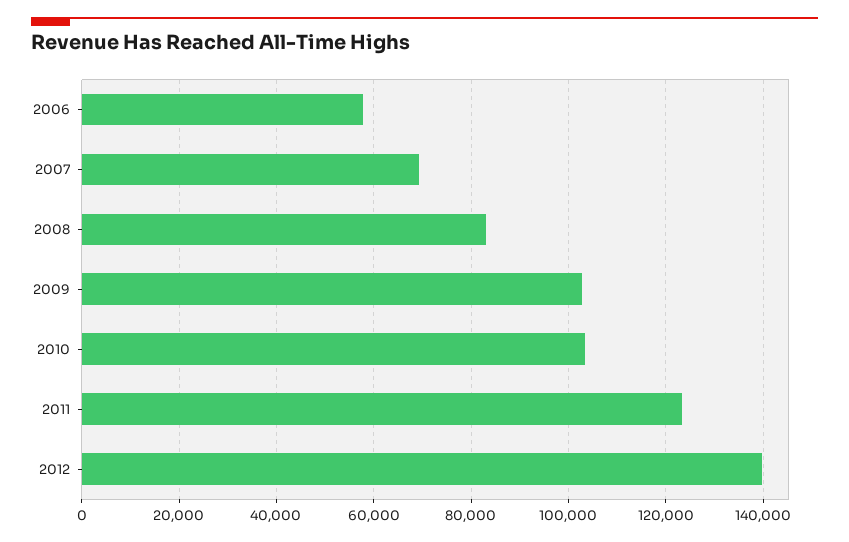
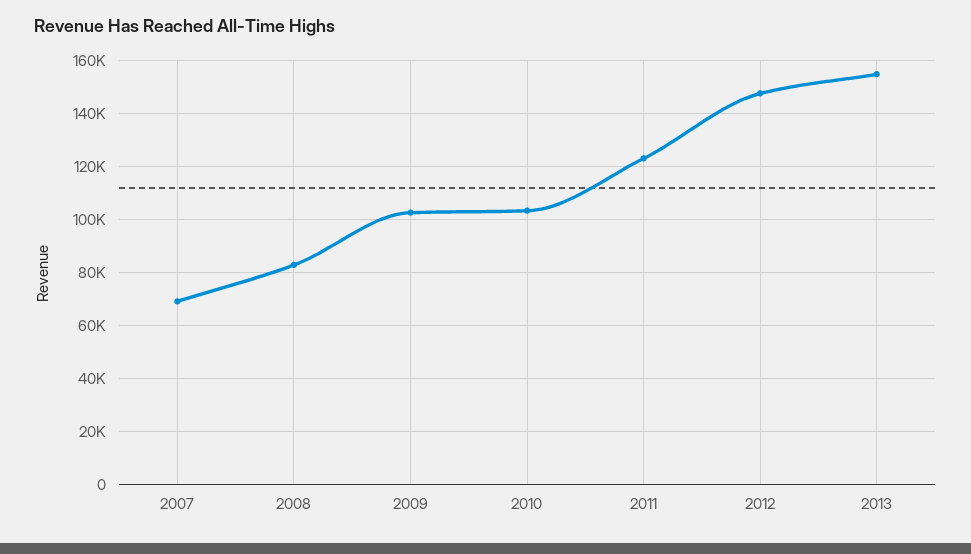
2006: 58000 -> none
2012: 140000 -> 147500
2013: none -> 155000

